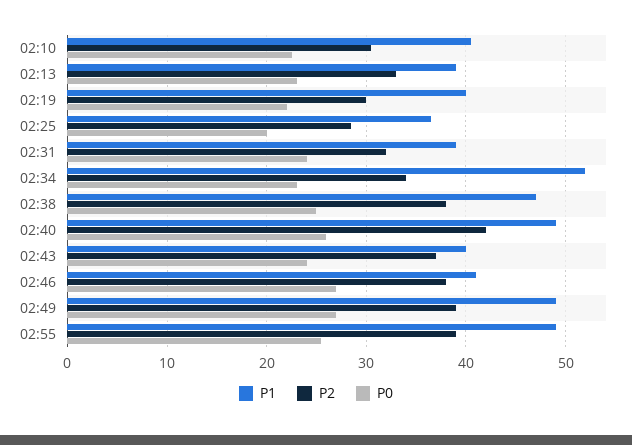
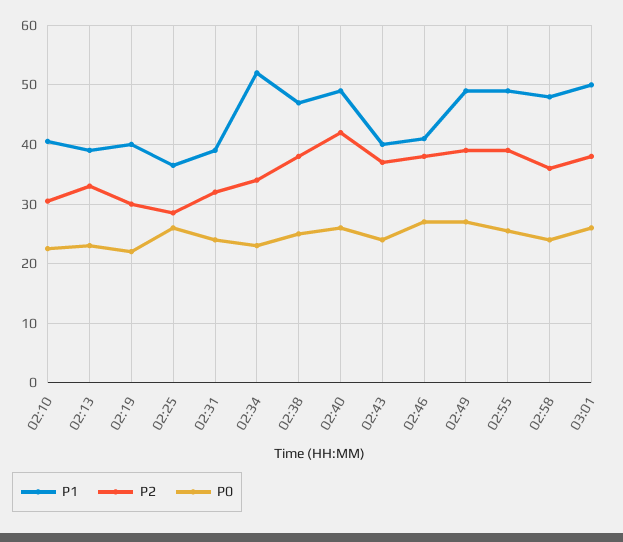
P0, 02:25: 20 -> 26
P1, 02:58: none -> 48
P2, 02:58: none -> 36
P0, 02:58: none -> 24
P1, 03:01: none -> 50
P2, 03:01: none -> 38
P0, 03:01: none -> 26

